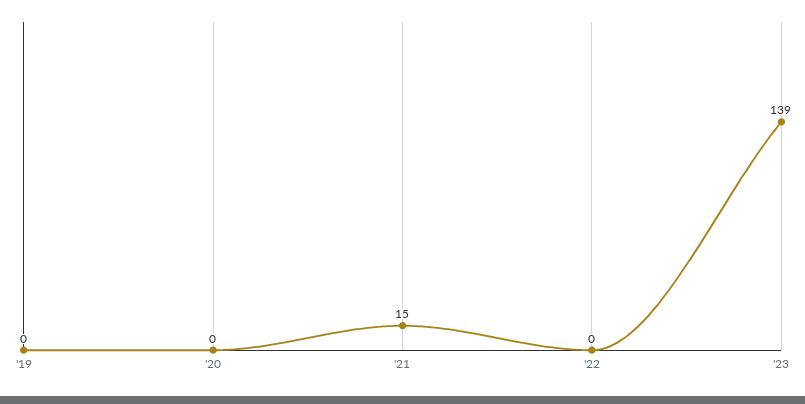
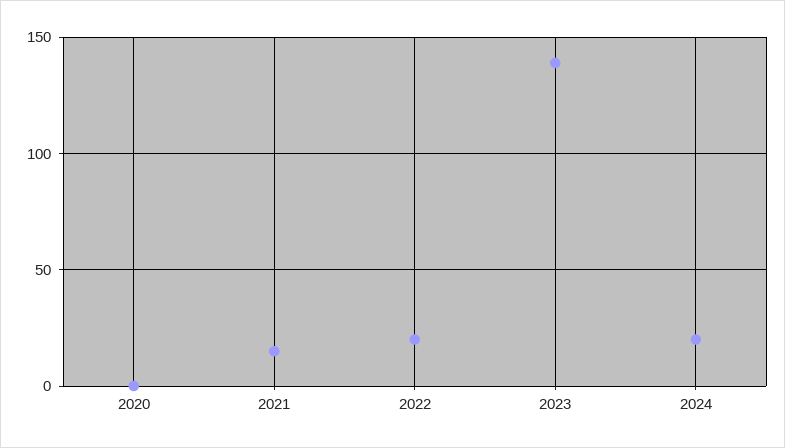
'19: 0 -> none
'22: 0 -> 20
2024: none -> 20

